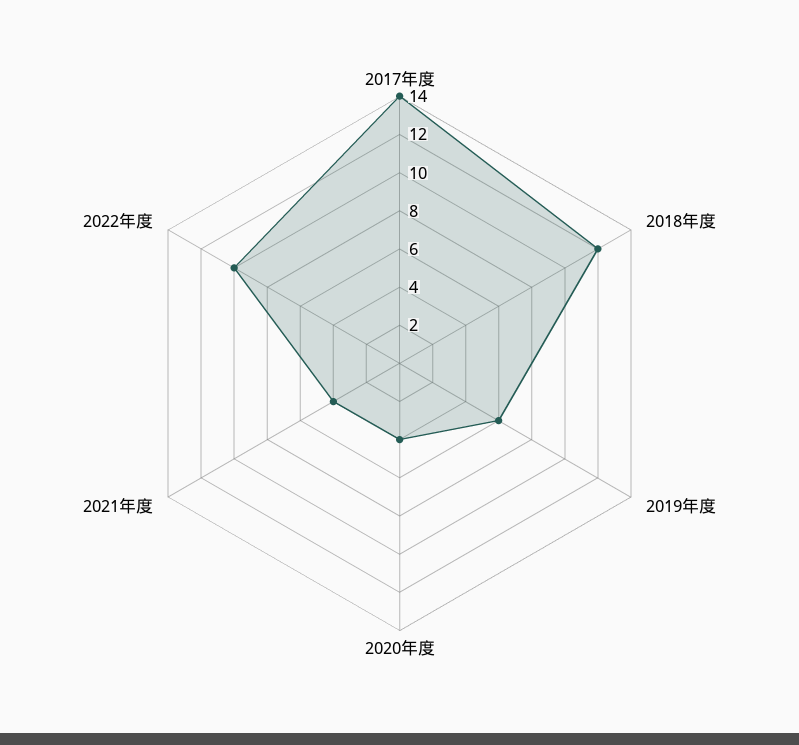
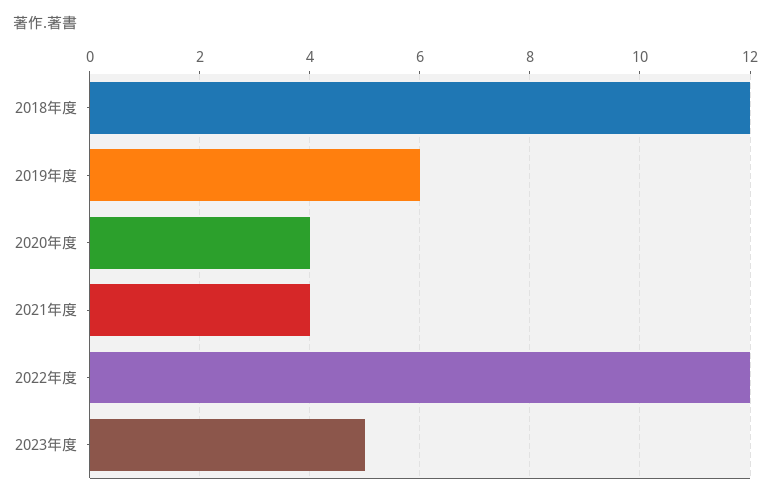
2017年度: 14 -> none
2022年度: 10 -> 12
2023年度: none -> 5

